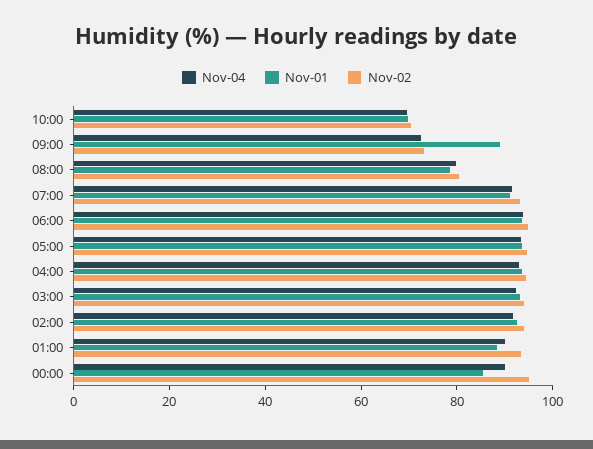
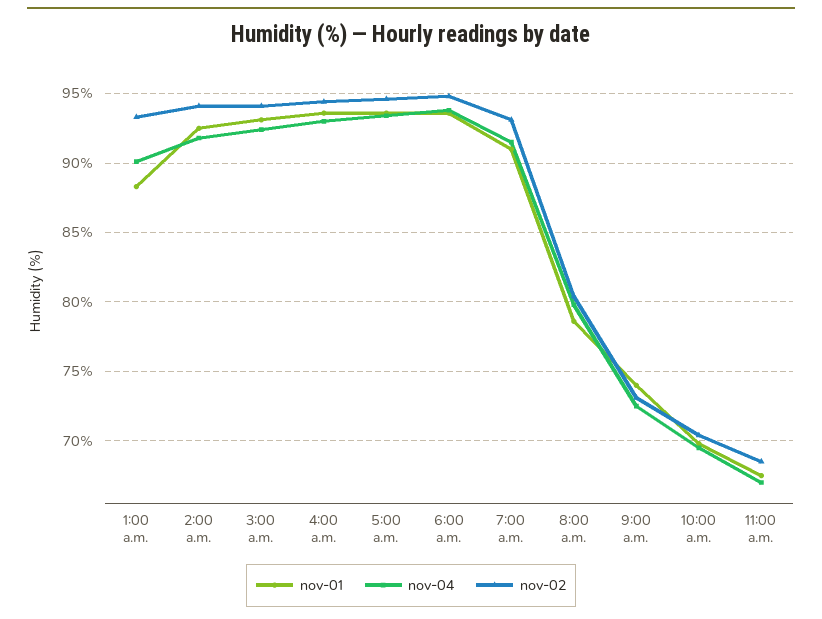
Nov-01, 09:00: 90 -> 74
Nov-04, 00:00: 90 -> none
Nov-01, 00:00: 85 -> none
Nov-02, 00:00: 95 -> none
Nov-01, 11:00 a.m.: none -> 67.5
Nov-04, 11:00 a.m.: none -> 67
Nov-02, 11:00 a.m.: none -> 68.5

